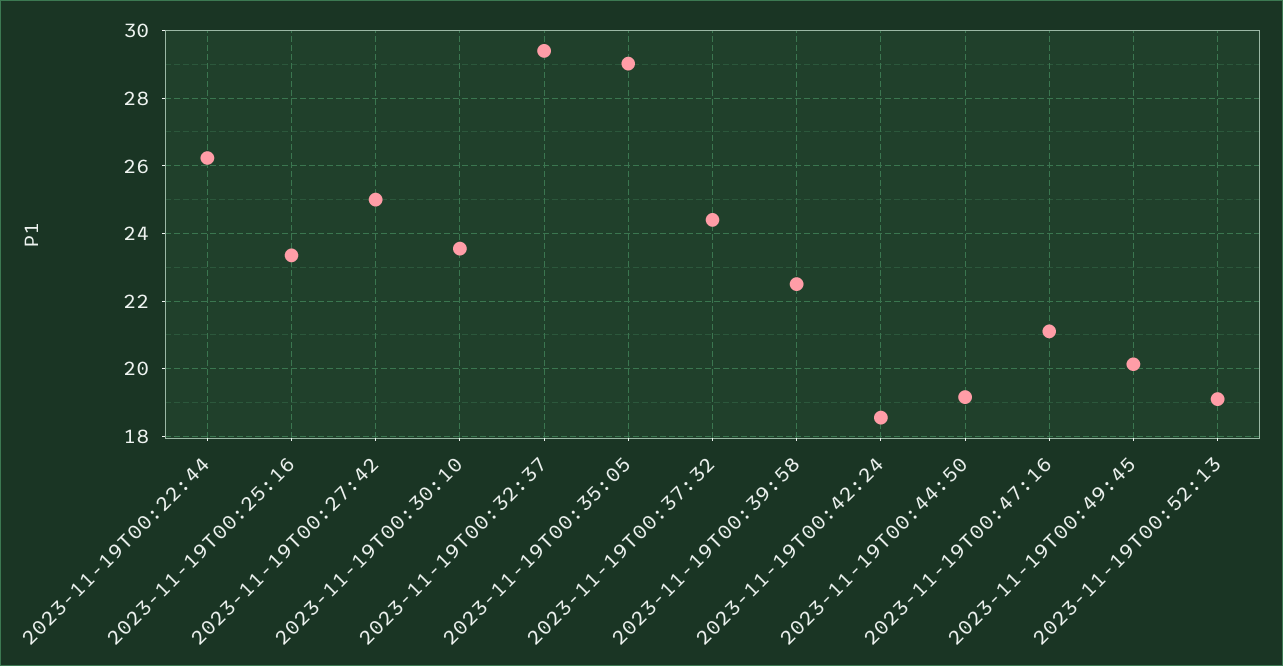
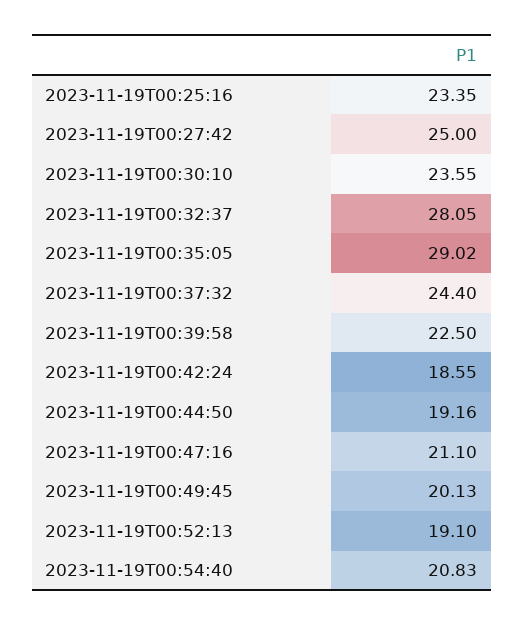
2023-11-19T00:22:44: 26.2 -> none
2023-11-19T00:32:37: 29.4 -> 28.05
2023-11-19T00:54:40: none -> 20.83

